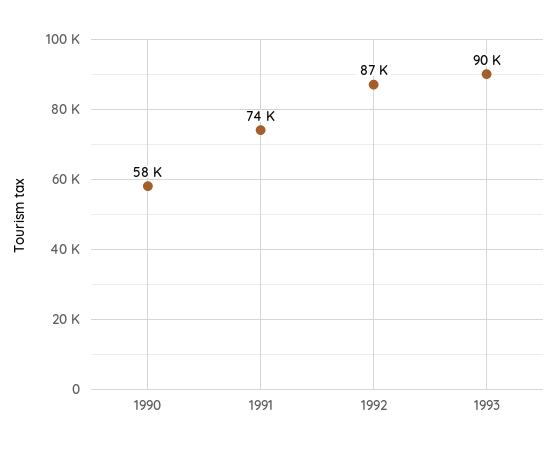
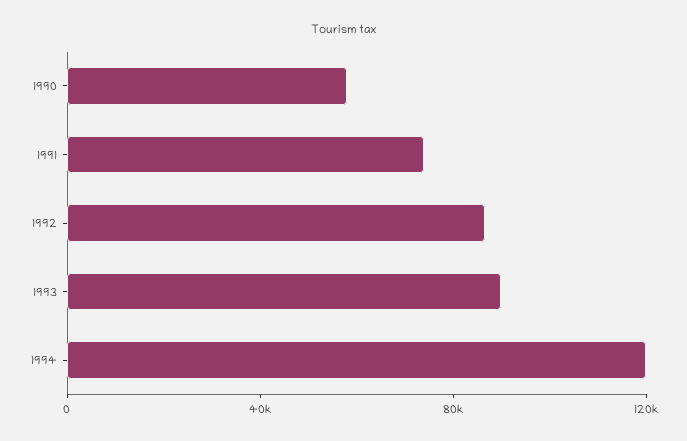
1994: none -> 120000

